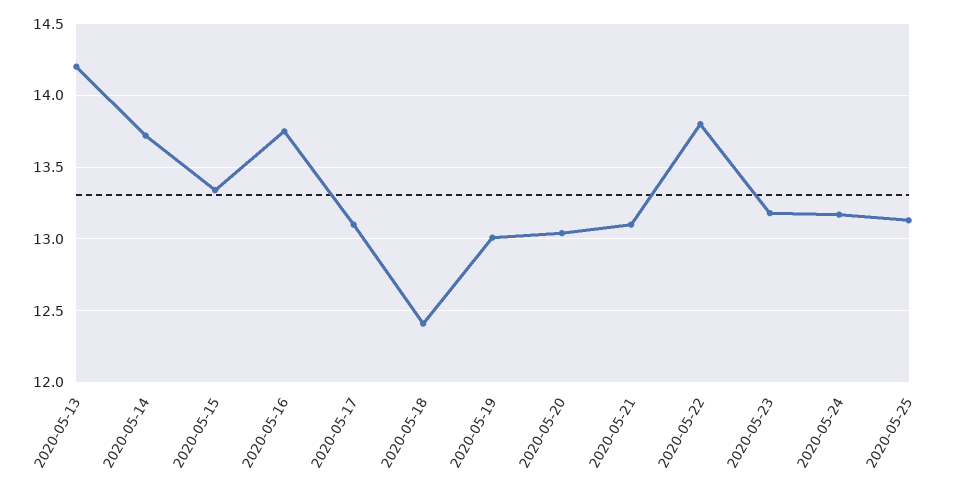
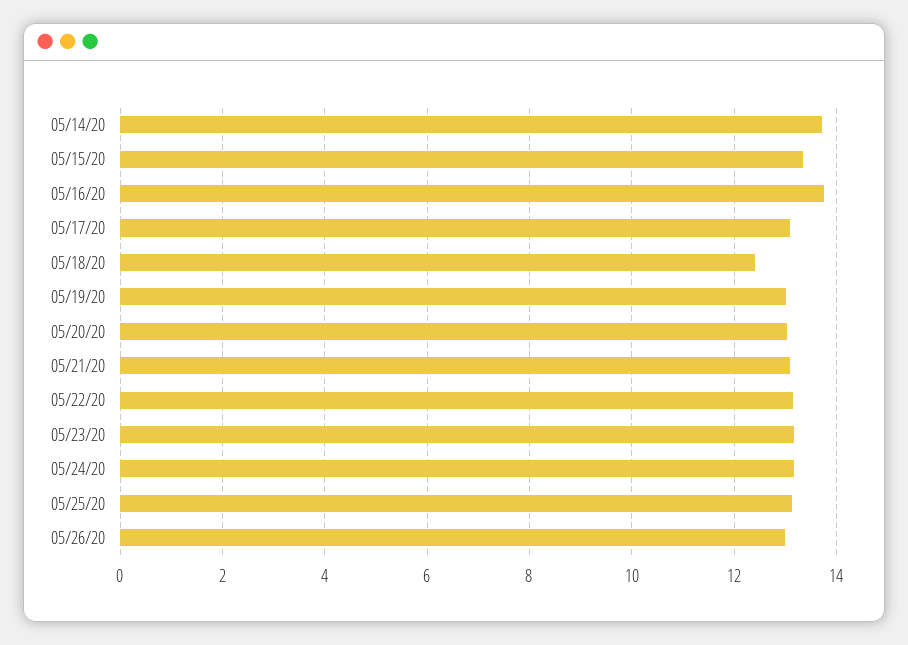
2020-05-13: 14.2 -> none
2020-05-22: 13.8 -> 13.2
05/26/20: none -> 13

